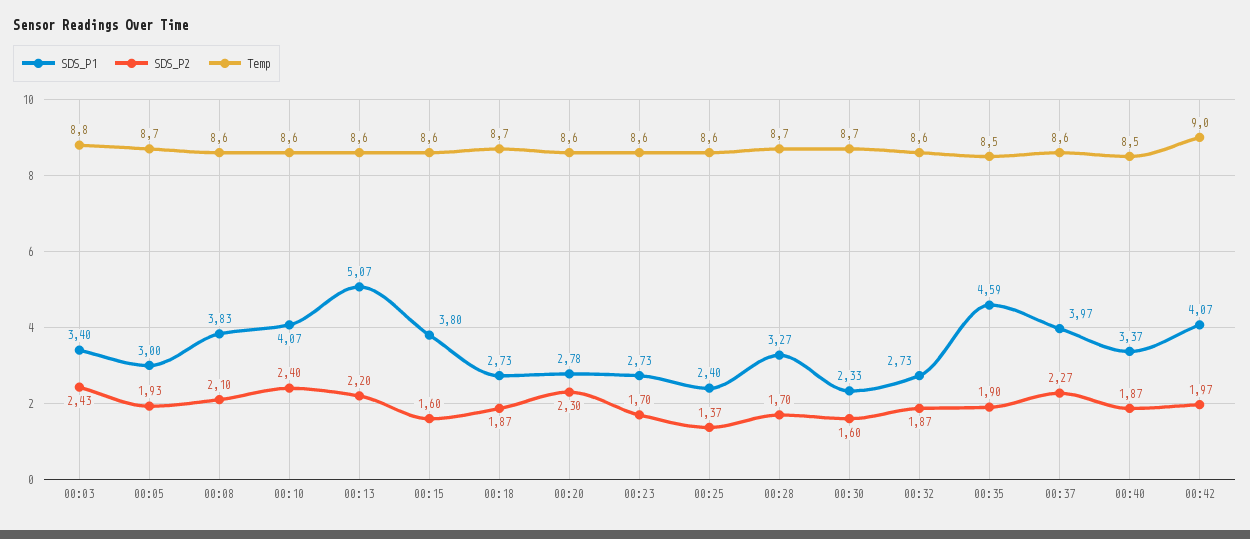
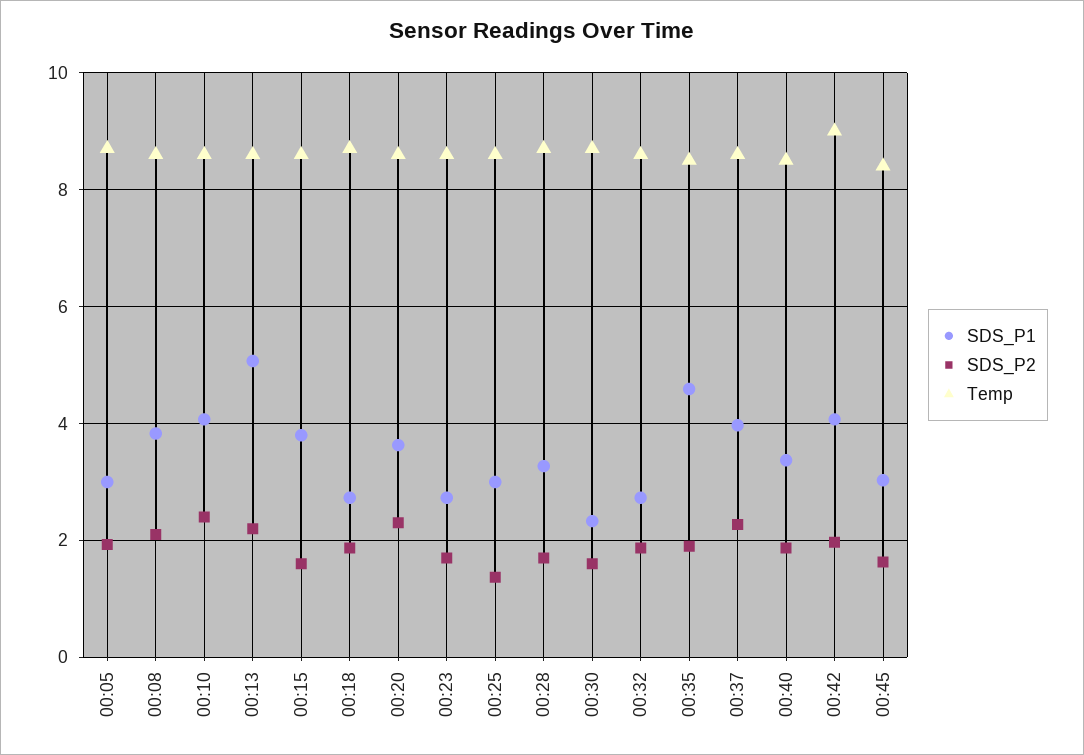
SDS_P1, 00:03: 3.4 -> none
SDS_P2, 00:03: 2.43 -> none
Temp, 00:03: 8.8 -> none
SDS_P1, 00:20: 2.78 -> 3.6
SDS_P1, 00:25: 2.4 -> 3
SDS_P1, 00:45: none -> 3
SDS_P2, 00:45: none -> 1.6
Temp, 00:45: none -> 8.4

